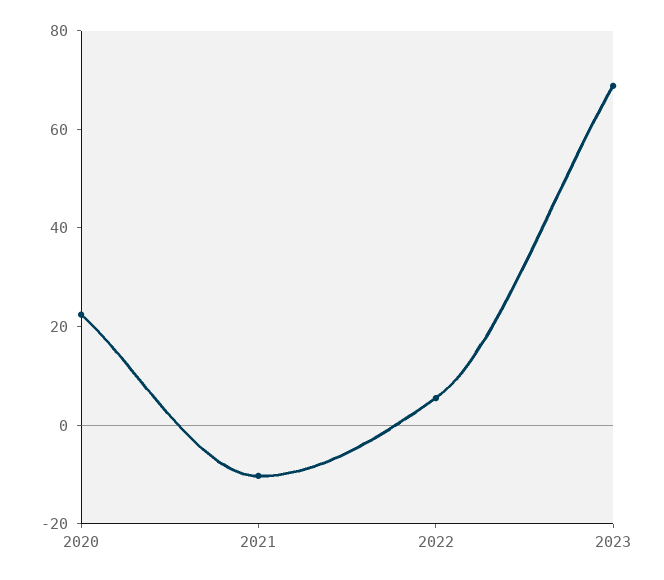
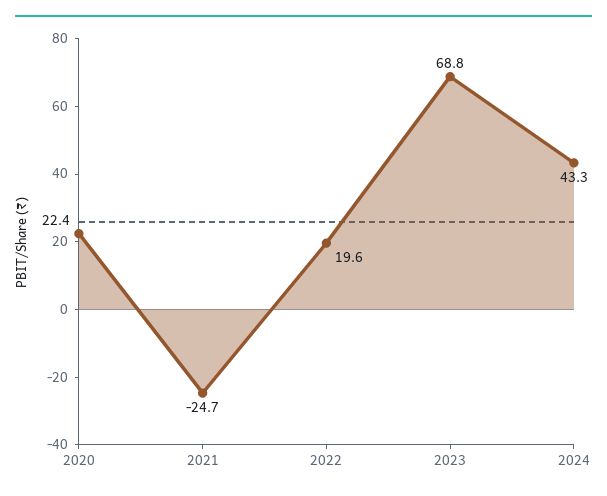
2021: -10 -> -24.7
2022: 5 -> 19.6
2024: none -> 43.3

